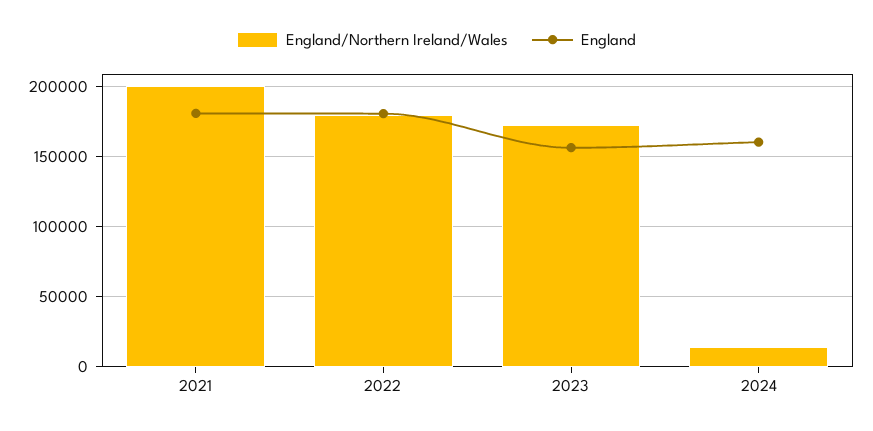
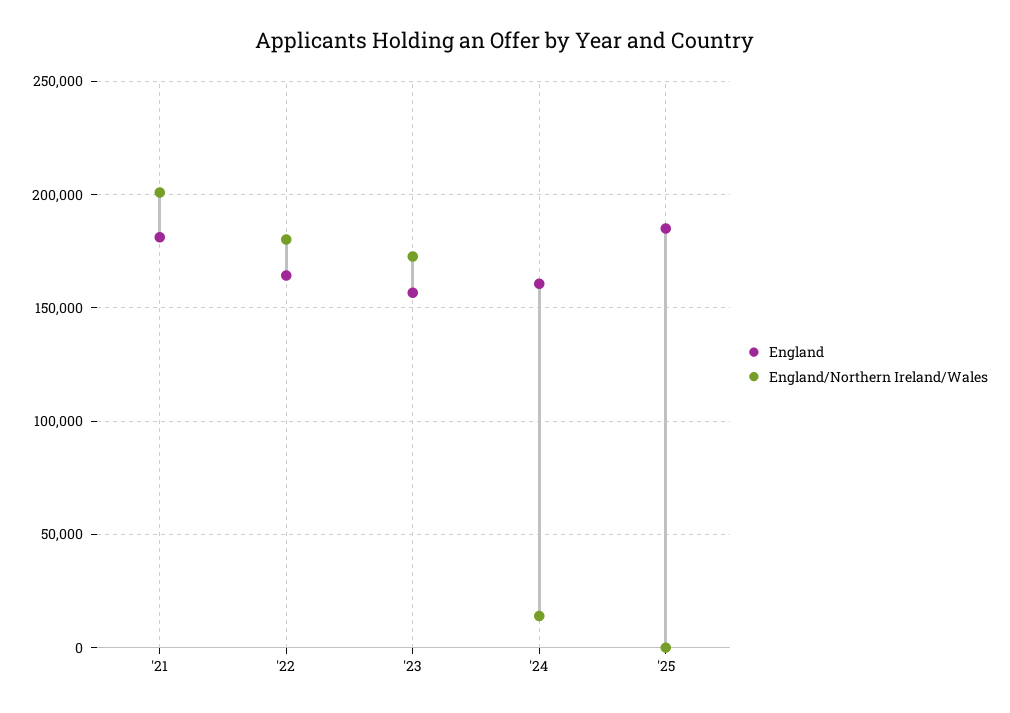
England, 2022: 180000 -> 165000
England, '25: none -> 185000
England/Northern Ireland/Wales, '25: none -> 0

